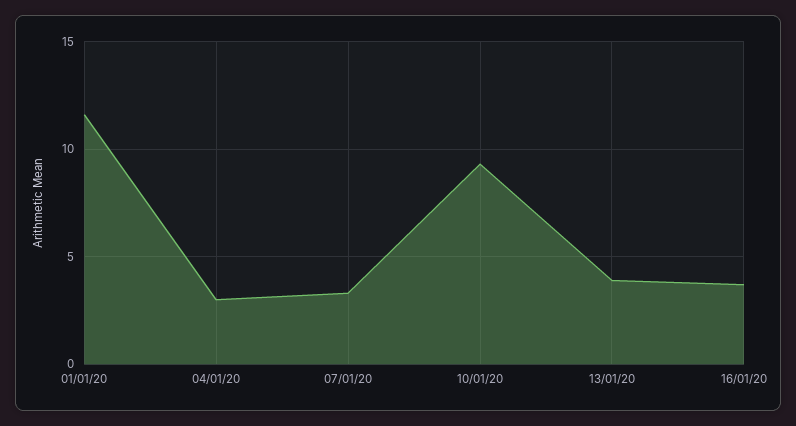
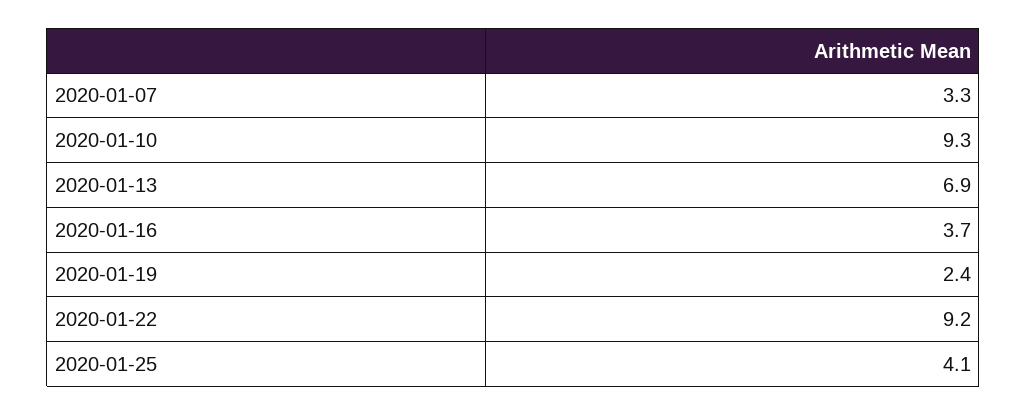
01/01/20: 11.5 -> none
04/01/20: 3 -> none
13/01/20: 4 -> 6.9
2020-01-19: none -> 2.4
2020-01-22: none -> 9.2
2020-01-25: none -> 4.1

